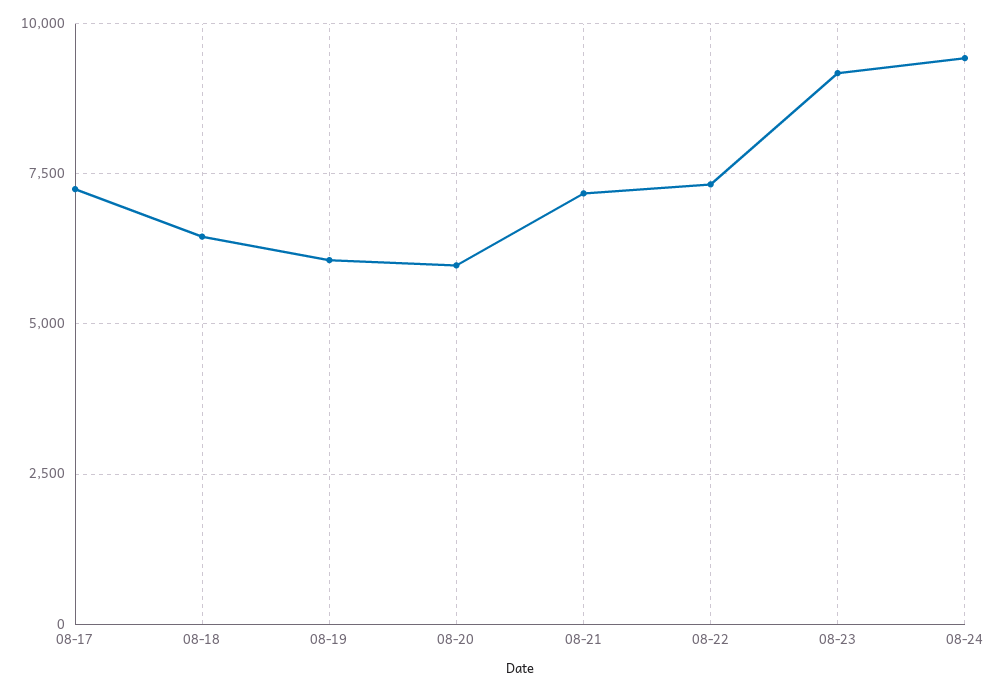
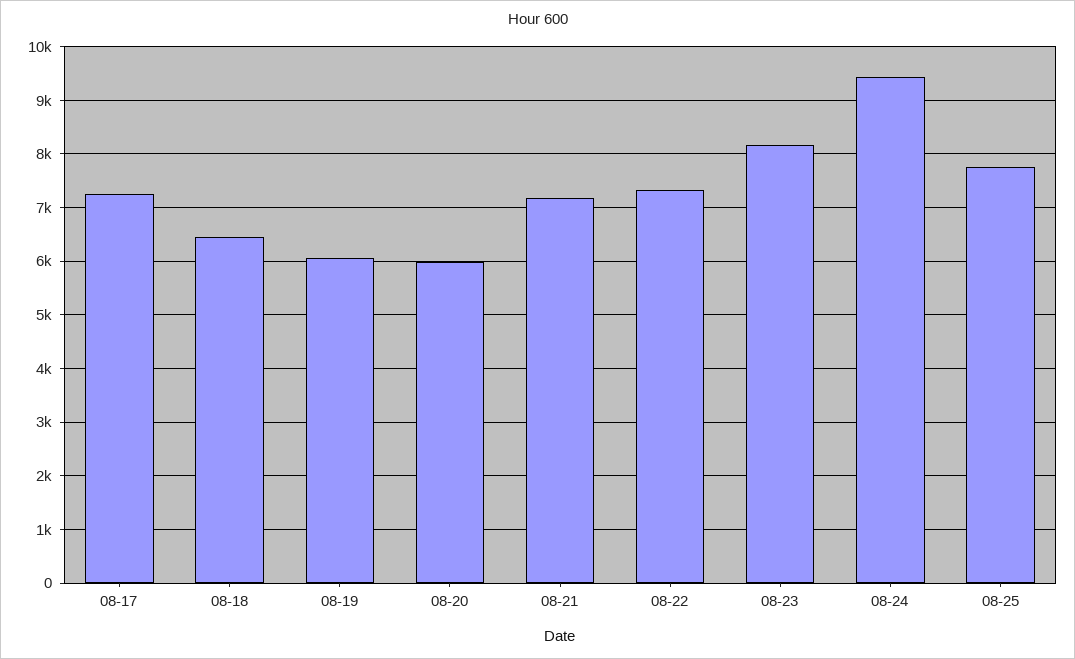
08-23: 9250 -> 8200
08-25: none -> 7800

